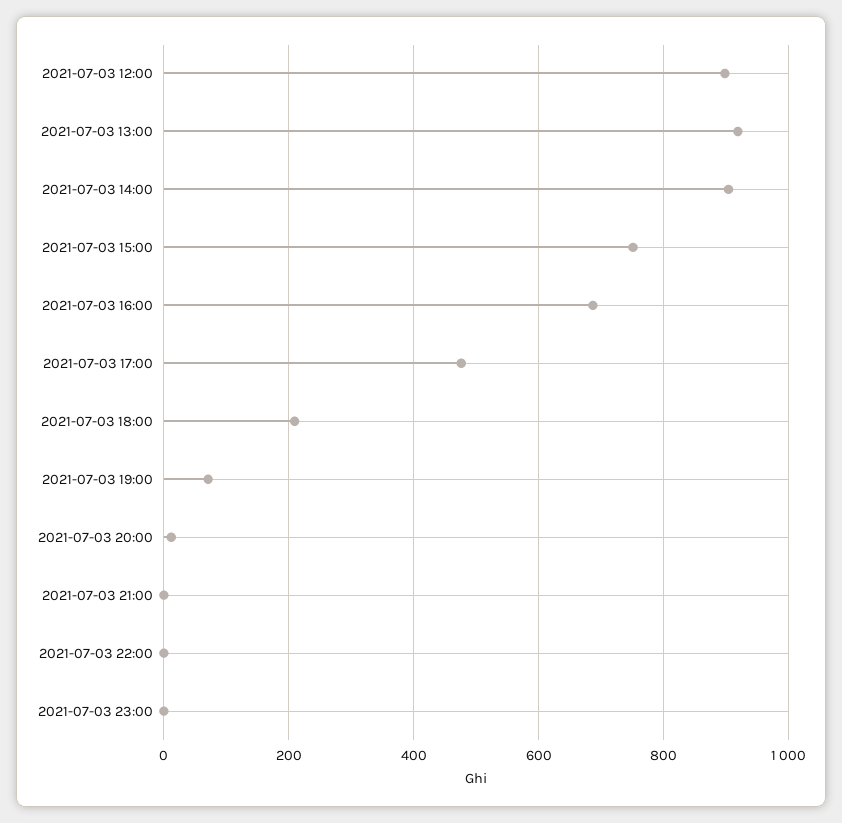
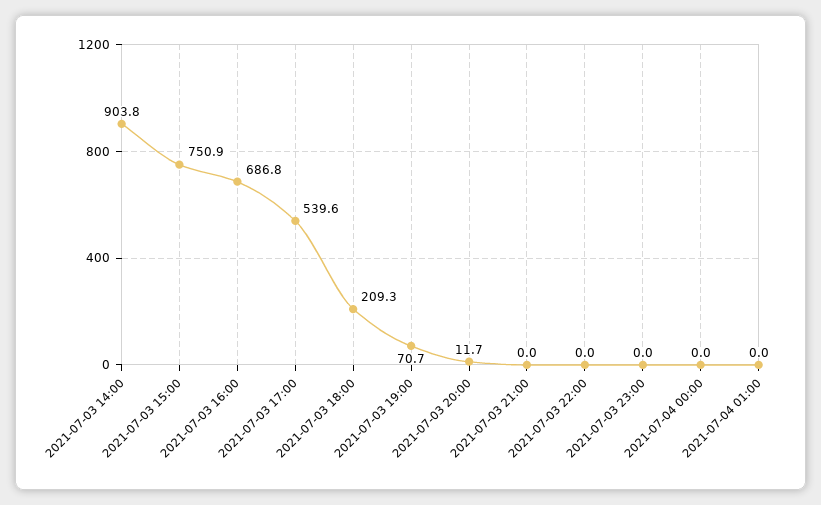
2021-07-03 12:00: 900 -> none
2021-07-03 13:00: 920 -> none
2021-07-03 17:00: 480 -> 539.6
2021-07-04 00:00: none -> 0
2021-07-04 01:00: none -> 0

